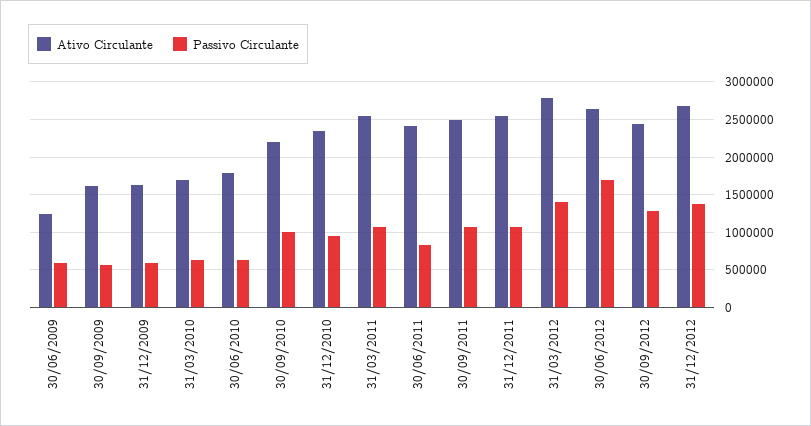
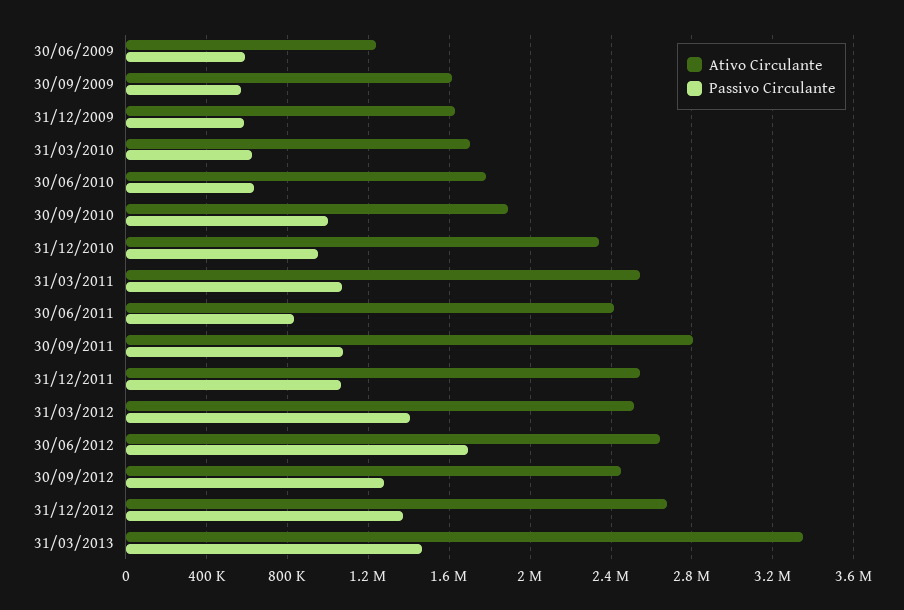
Ativo Circulante, 30/09/2010: 2200000 -> 1900000
Ativo Circulante, 30/09/2011: 2500000 -> 2800000
Ativo Circulante, 31/03/2012: 2800000 -> 2500000
Ativo Circulante, 31/03/2013: none -> 3350000
Passivo Circulante, 31/03/2013: none -> 1450000

